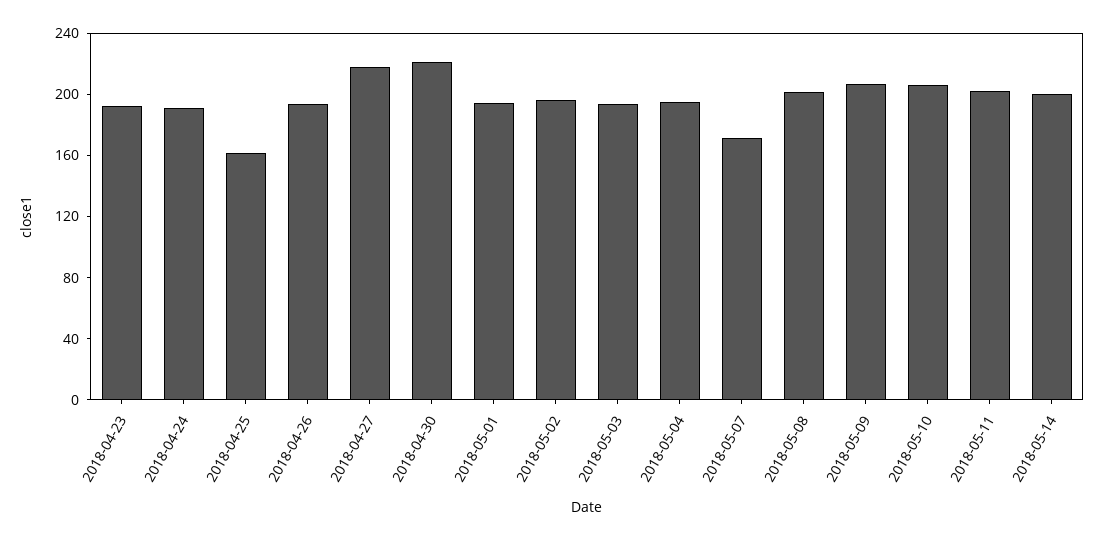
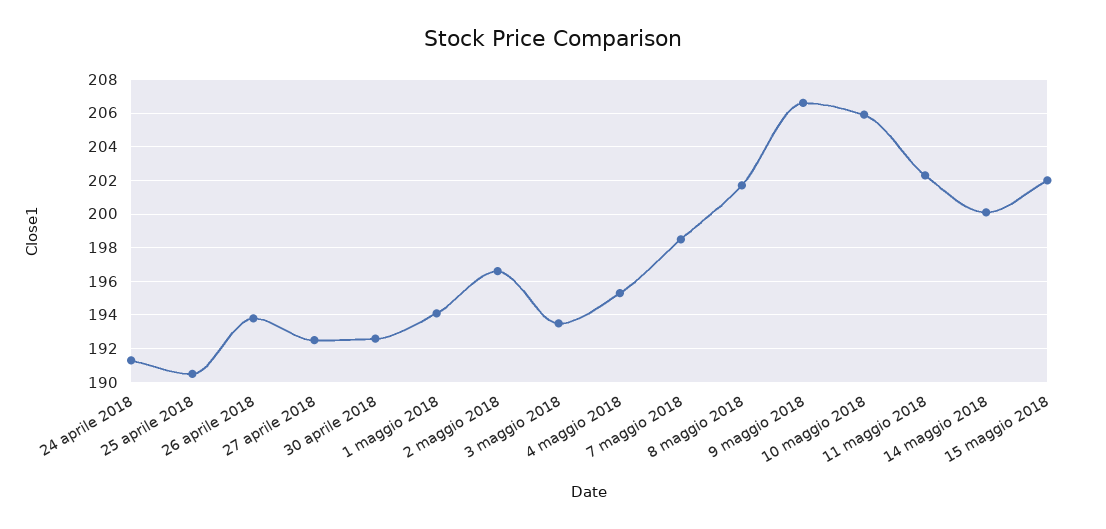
2018-04-23: 190 -> none
2018-04-25: 160 -> 190.5
2018-04-27: 220 -> 192.5
2018-04-30: 220 -> 192.5
2018-05-07: 170 -> 198.5
15 maggio 2018: none -> 202

